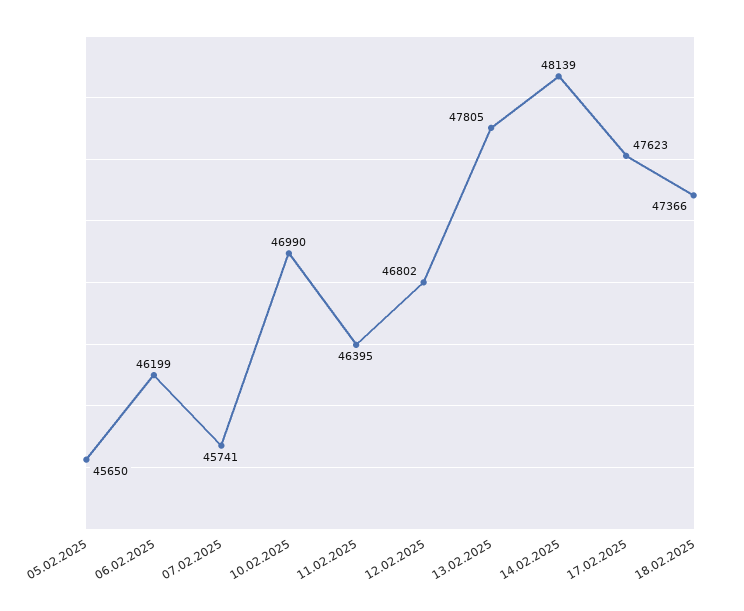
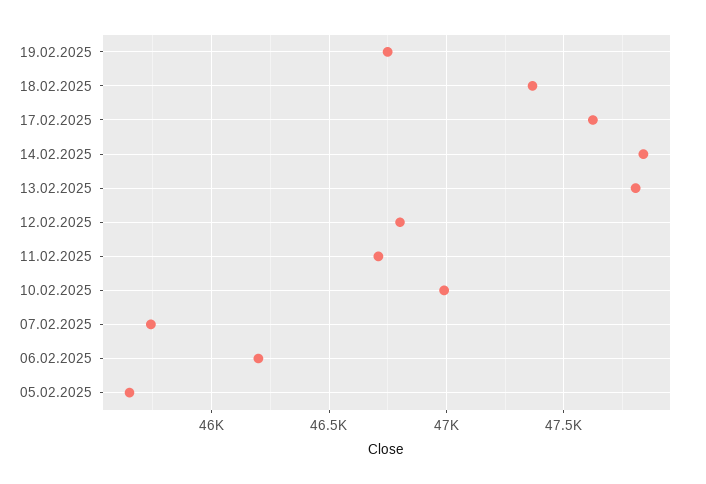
11.02.2025: 46395 -> 46700
14.02.2025: 48139 -> 47850
19.02.2025: none -> 46750

